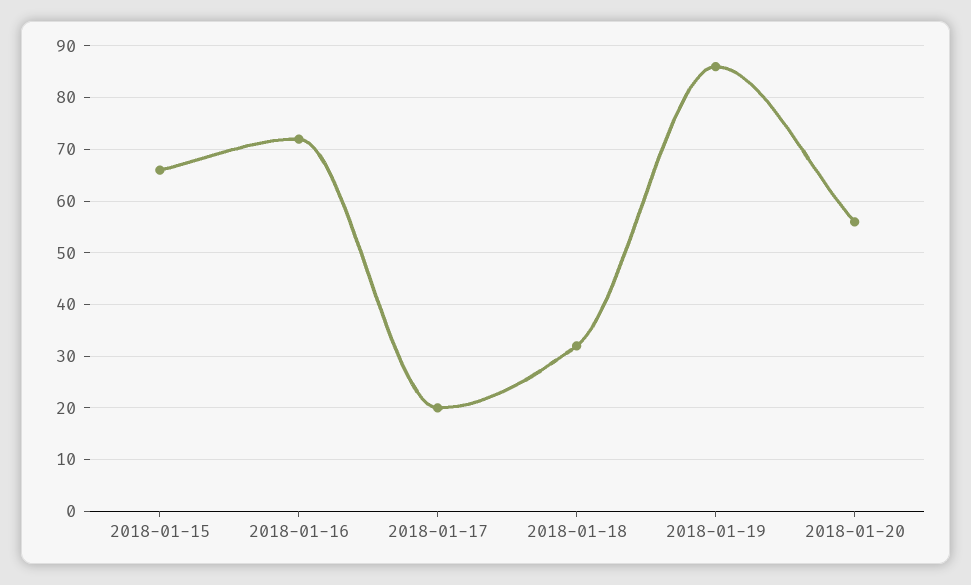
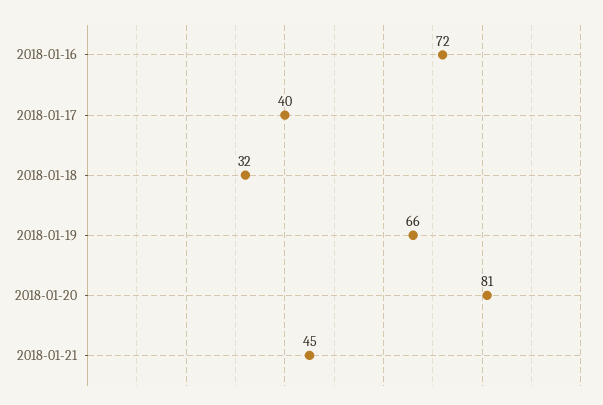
2018-01-15: 65 -> none
2018-01-17: 20 -> 40
2018-01-19: 85 -> 66
2018-01-20: 55 -> 81
2018-01-21: none -> 45

